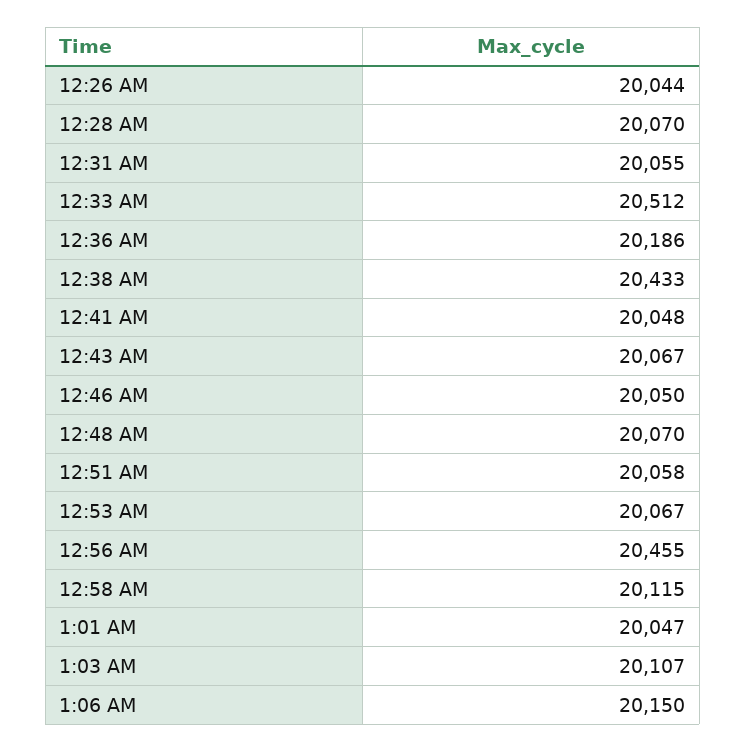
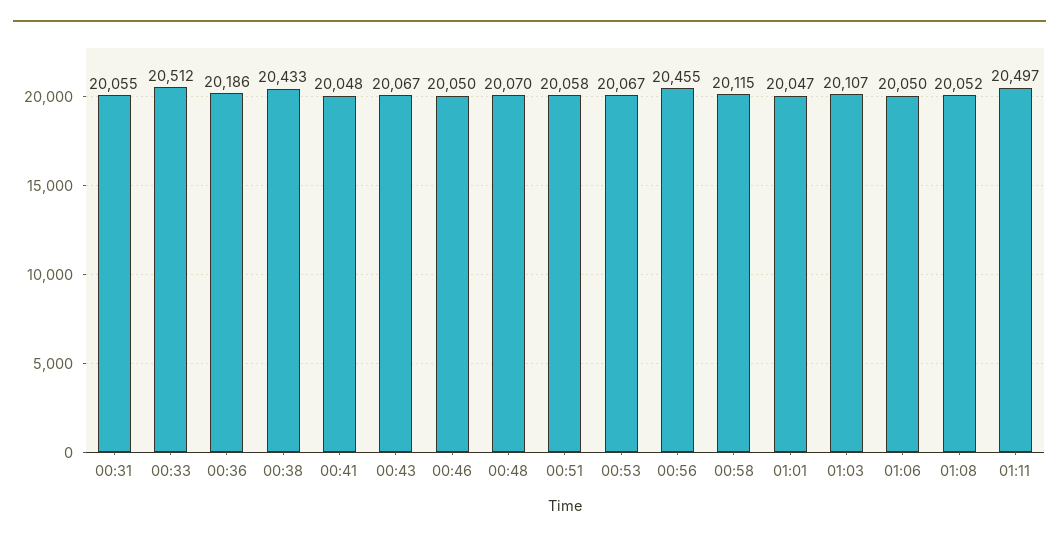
12:26 AM: 20044 -> none
12:28 AM: 20070 -> none
1:06 AM: 20150 -> 20050
01:08: none -> 20052
01:11: none -> 20497

